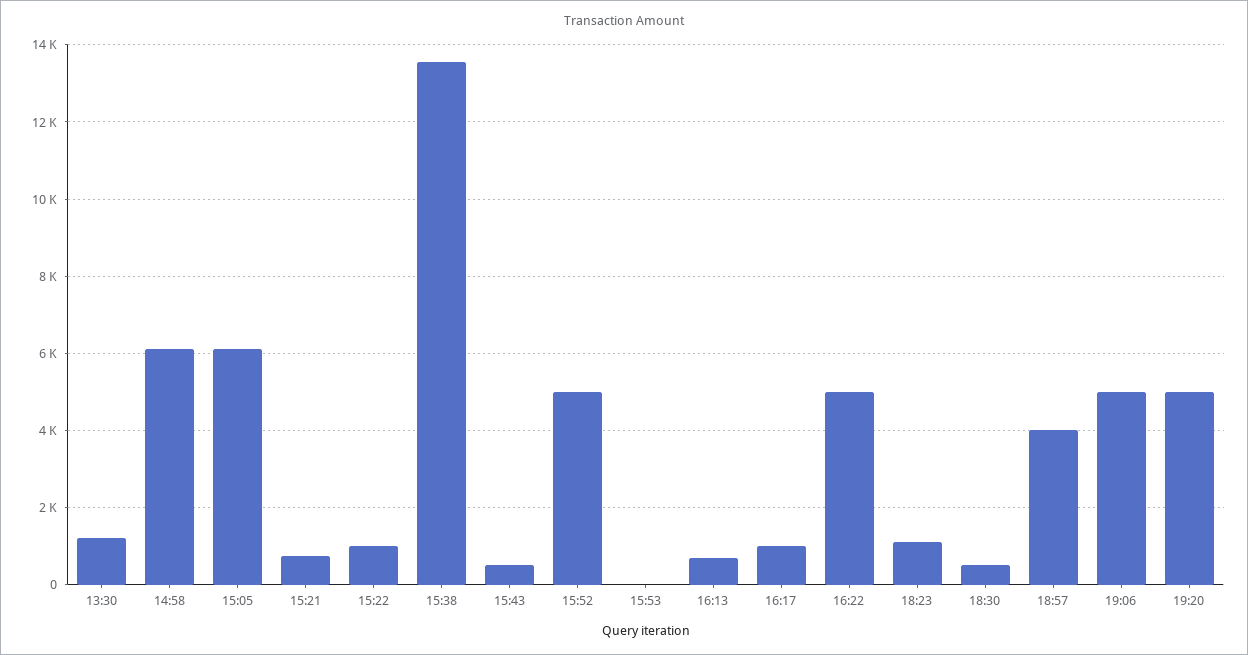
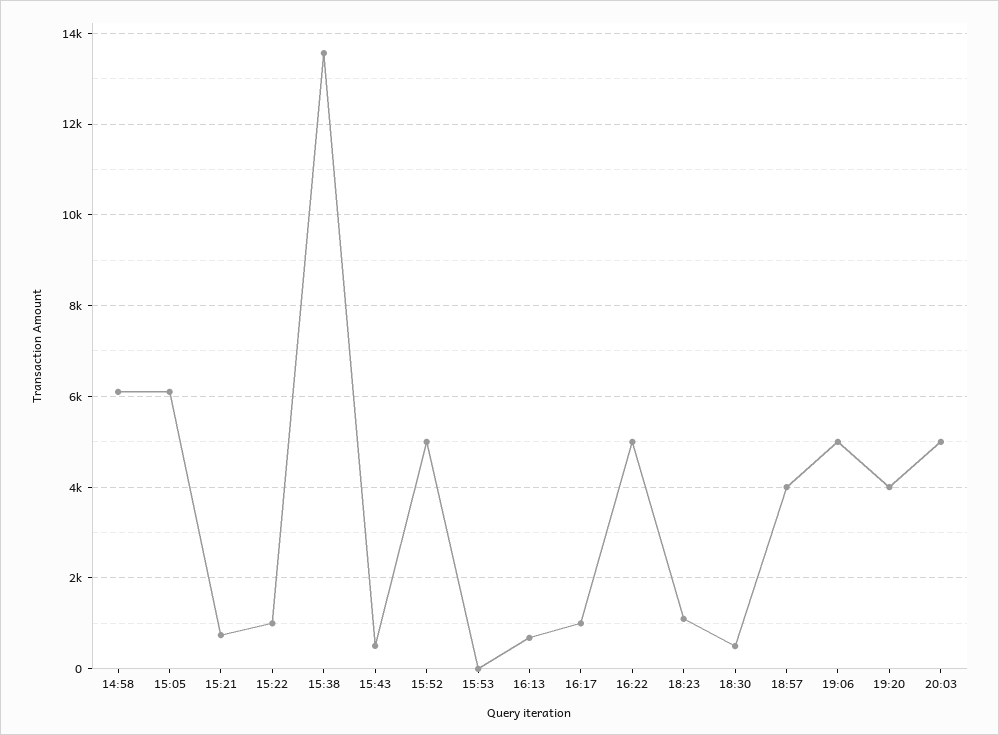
13:30: 1200 -> none
19:20: 5000 -> 4000
20:03: none -> 5000

